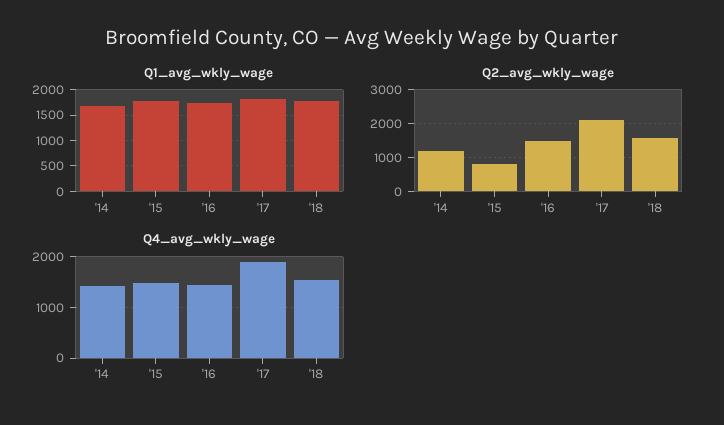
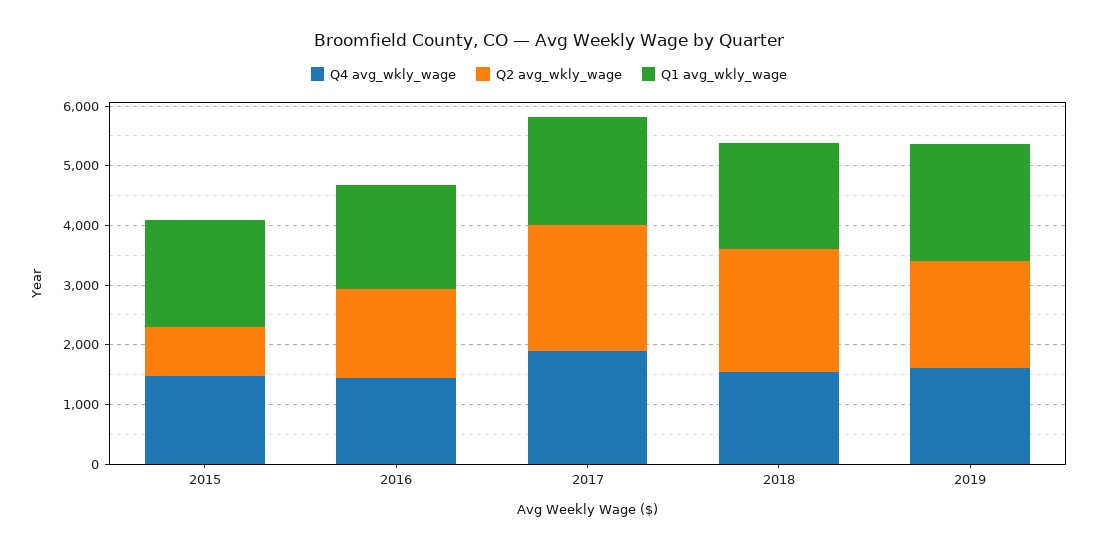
Q1_avg_wkly_wage, '14: 1750 -> none
Q2_avg_wkly_wage, '14: 1200 -> none
Q2_avg_wkly_wage, '18: 1600 -> 2000
Q4_avg_wkly_wage, '14: 1400 -> none
Q4_avg_wkly_wage, 2019: none -> 1600
Q2_avg_wkly_wage, 2019: none -> 1800
Q1_avg_wkly_wage, 2019: none -> 2000

